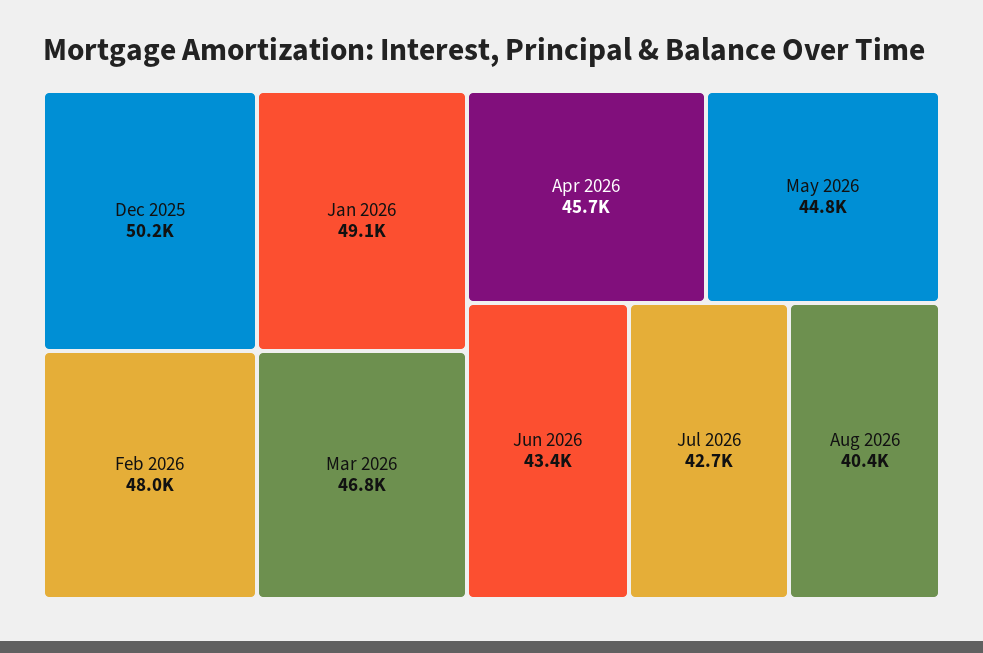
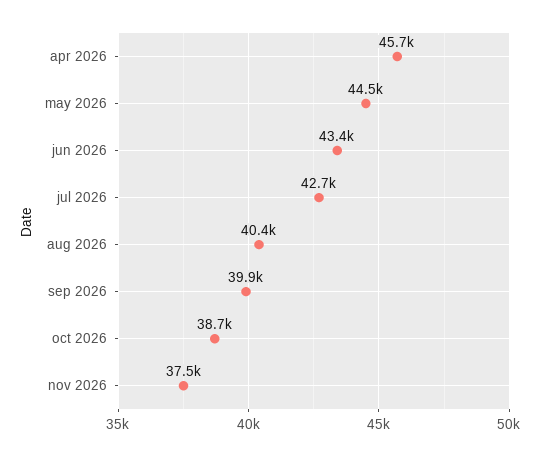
Dec 2025: 50200 -> none
Jan 2026: 49100 -> none
Feb 2026: 48000 -> none
Mar 2026: 46800 -> none
May 2026: 44800 -> 44500
sep 2026: none -> 39900
oct 2026: none -> 38700
nov 2026: none -> 37500

